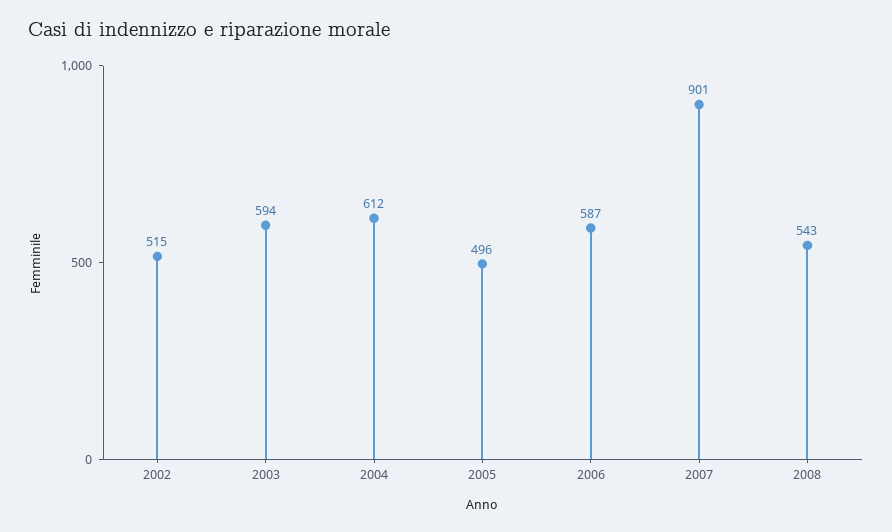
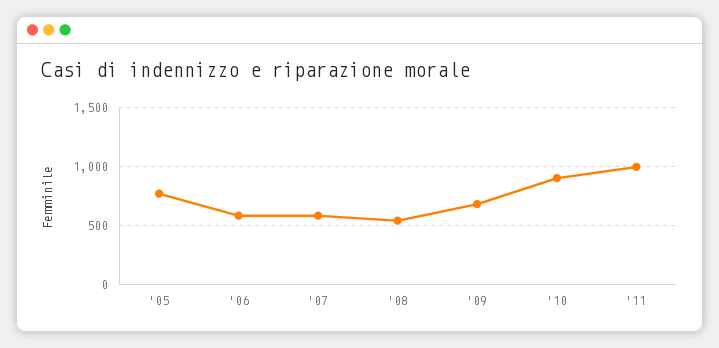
2002: 515 -> none
2003: 594 -> none
2004: 612 -> none
2005: 496 -> 800
2007: 901 -> 600
'09: none -> 700
'10: none -> 900
'11: none -> 1000

